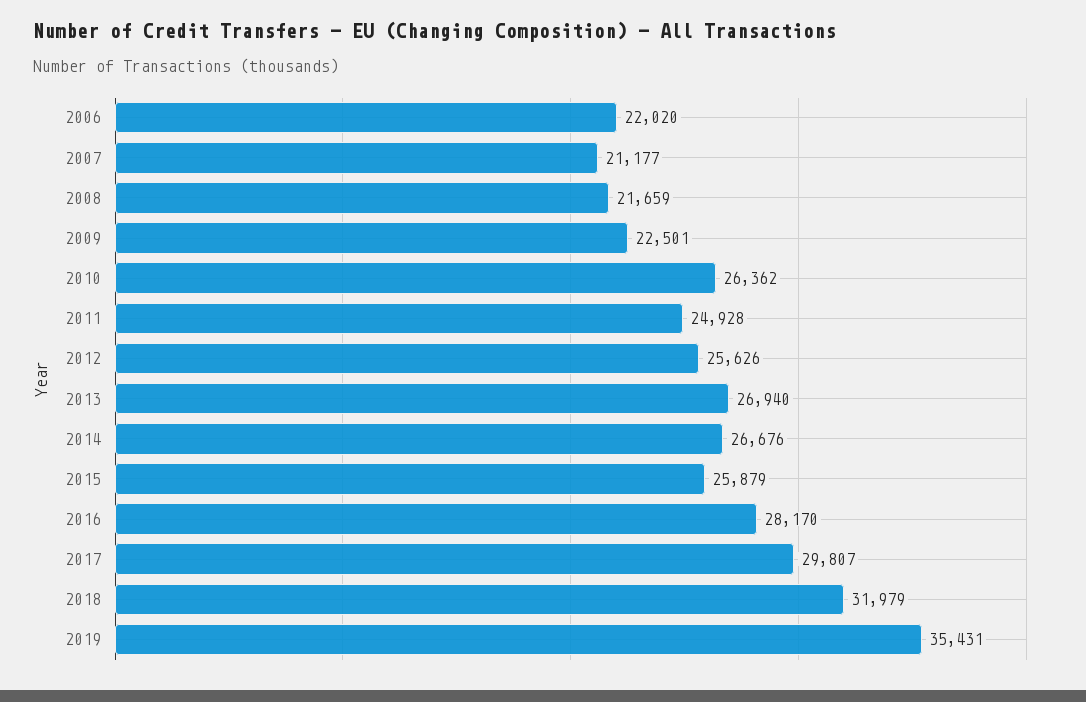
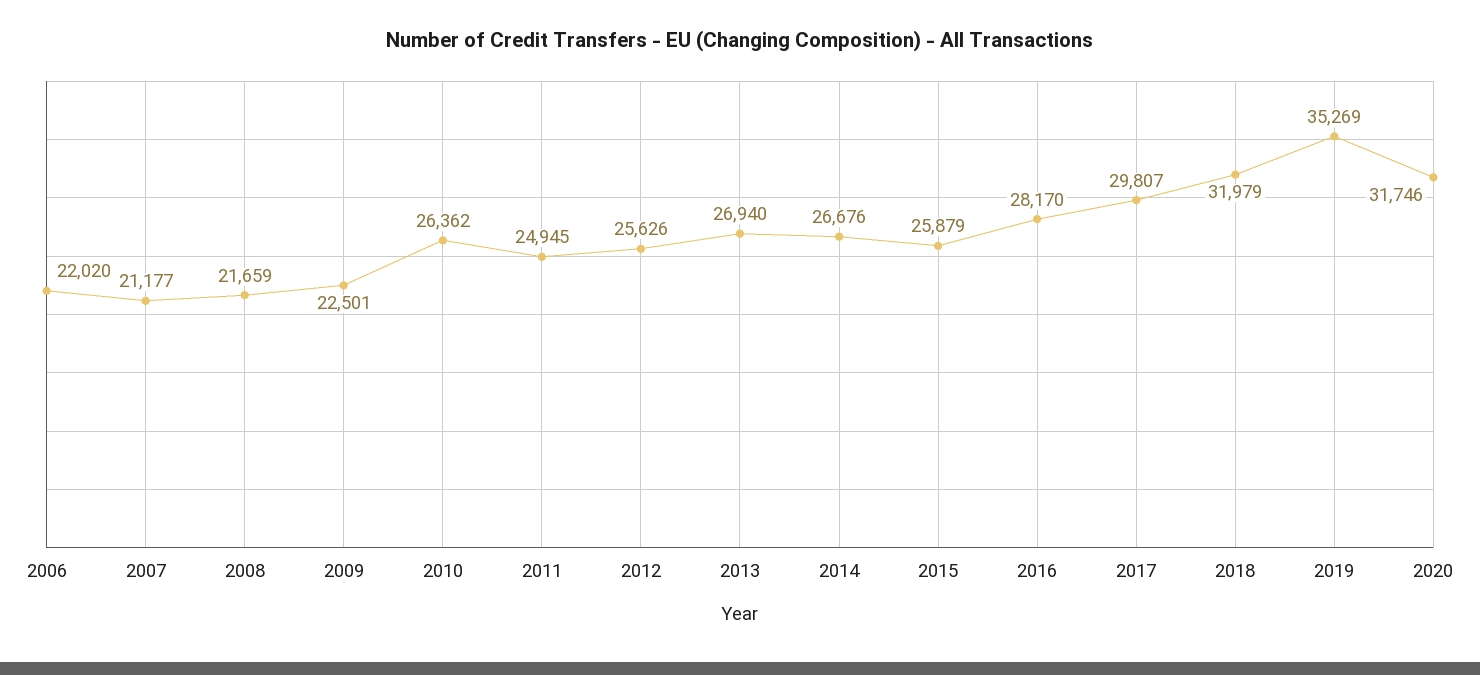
2011: 24928 -> 24945
2019: 35431 -> 35269
2020: none -> 31746

